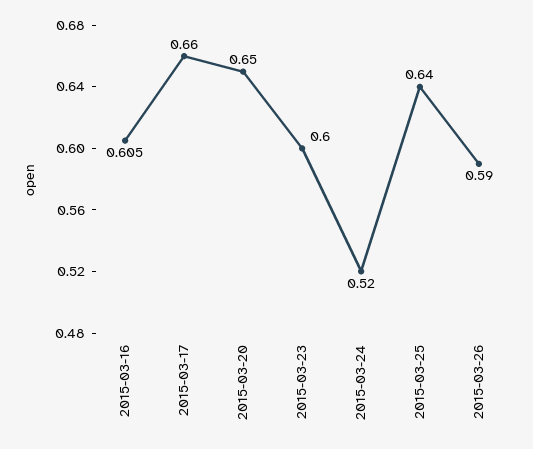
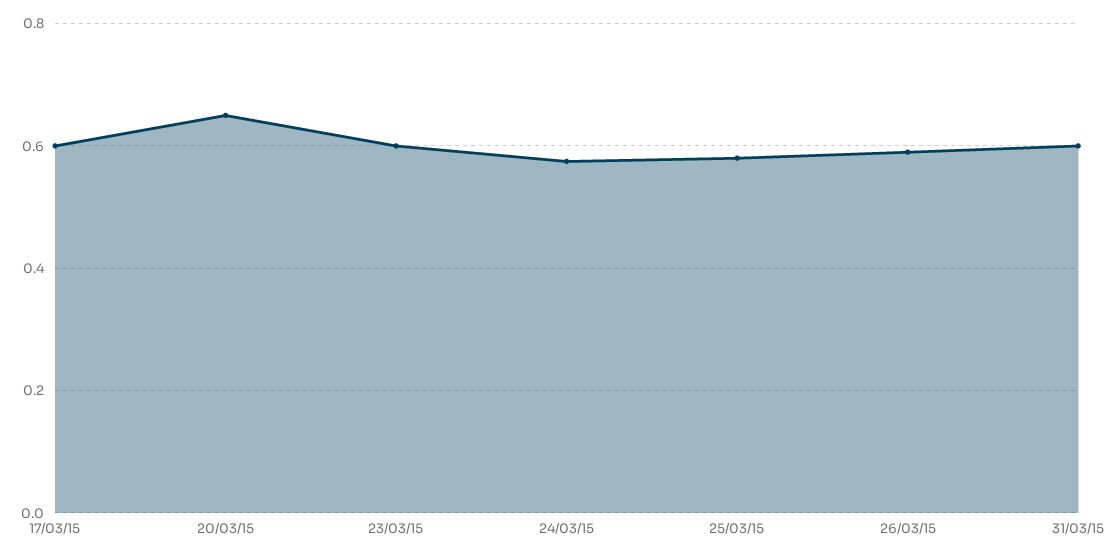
2015-03-16: 0.605 -> none
2015-03-17: 0.66 -> 0.6
2015-03-24: 0.52 -> 0.58
2015-03-25: 0.64 -> 0.58
31/03/15: none -> 0.6

